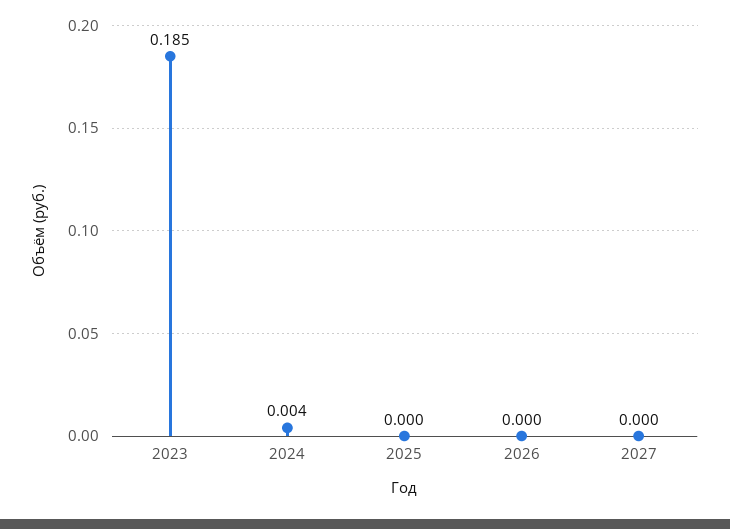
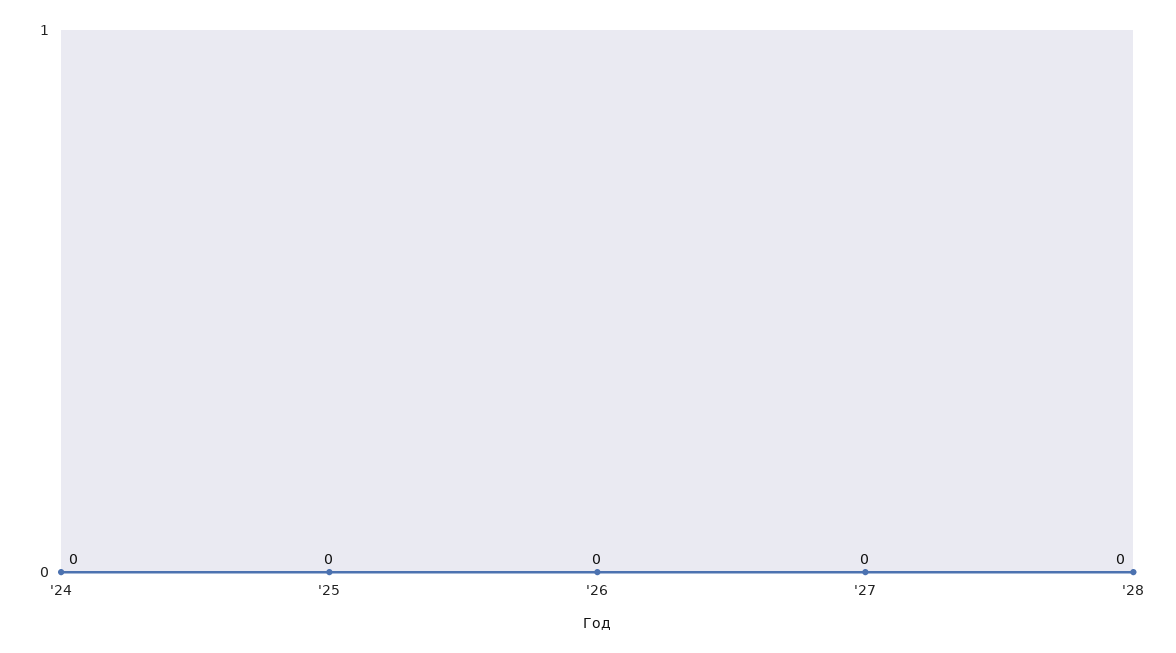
2023: 0.185 -> none
2024: 0.004 -> 0
'28: none -> 0

